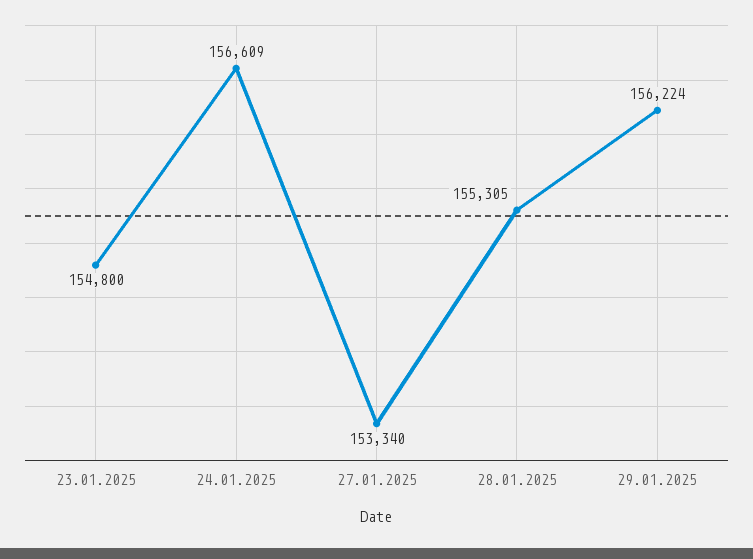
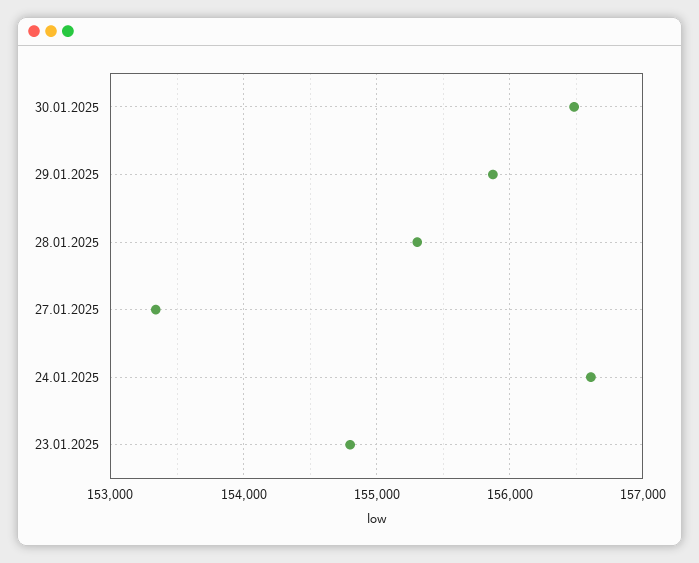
29.01.2025: 156224 -> 155900
30.01.2025: none -> 156500

